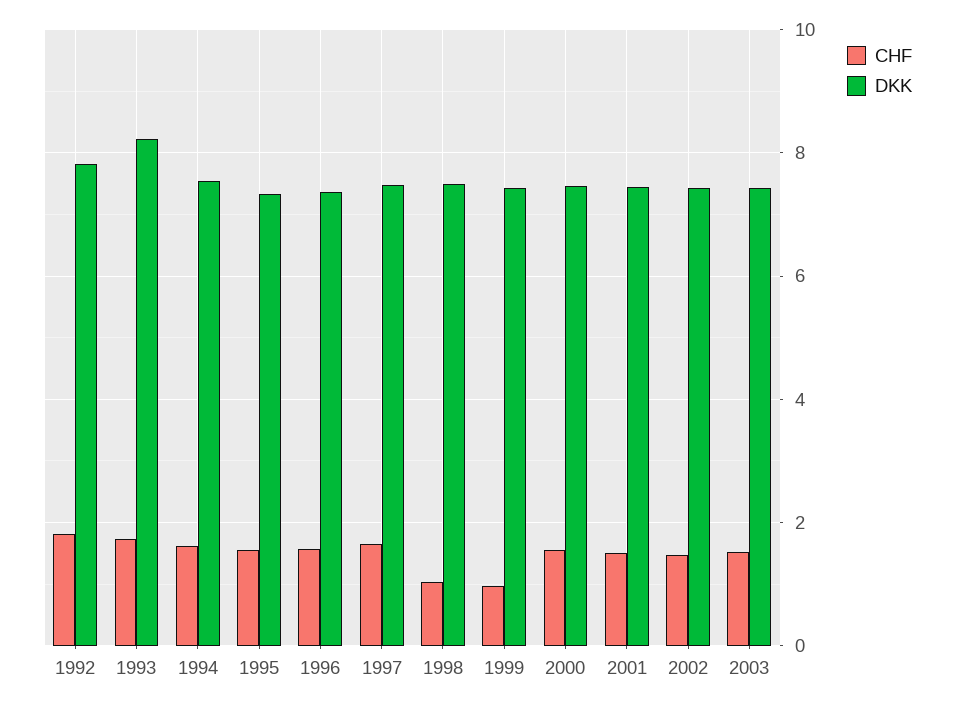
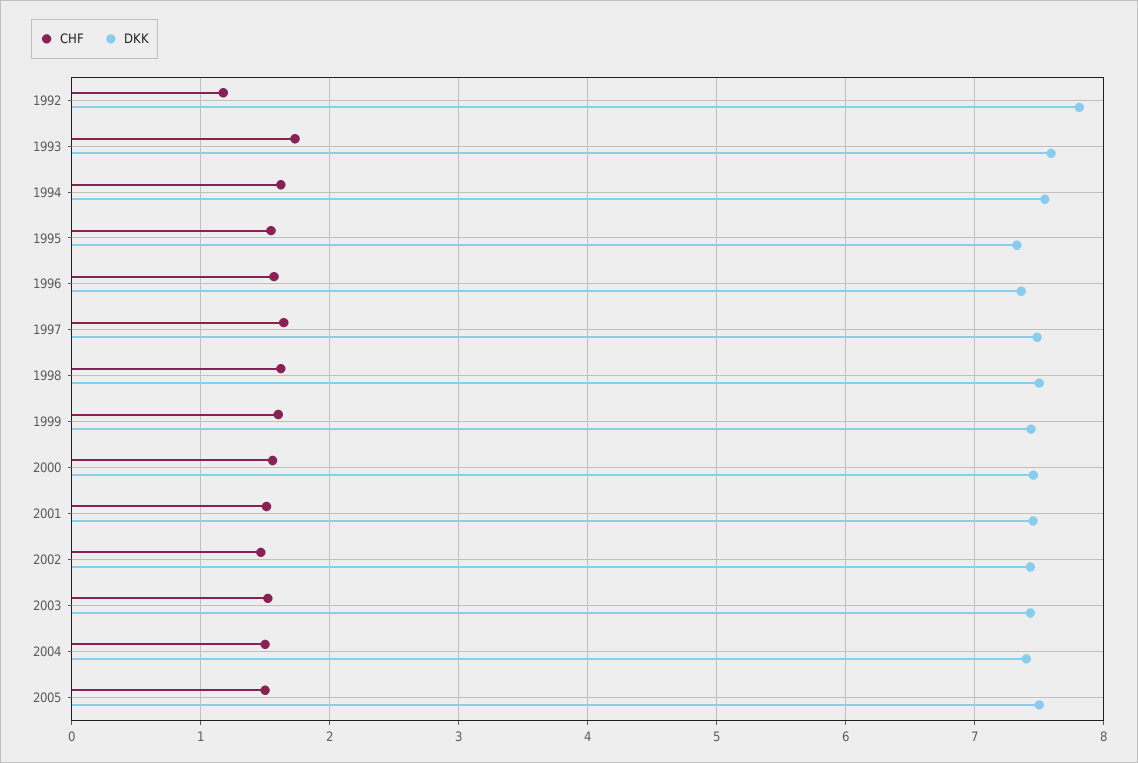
CHF, 1992: 1.8 -> 1.2
DKK, 1993: 8.2 -> 7.6
CHF, 1998: 1 -> 1.6
CHF, 1999: 1 -> 1.6
CHF, 2004: none -> 1.5
DKK, 2004: none -> 7.4
CHF, 2005: none -> 1.5
DKK, 2005: none -> 7.5

